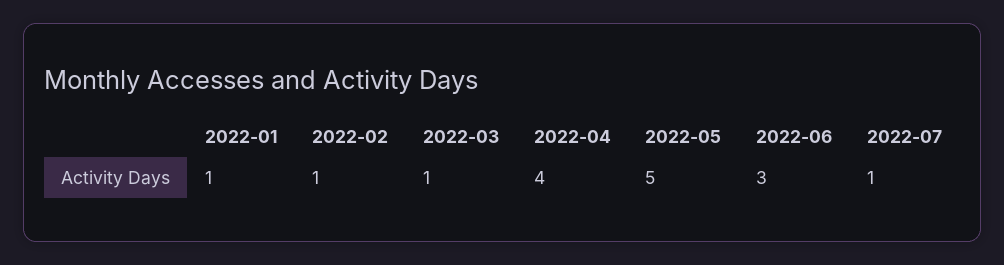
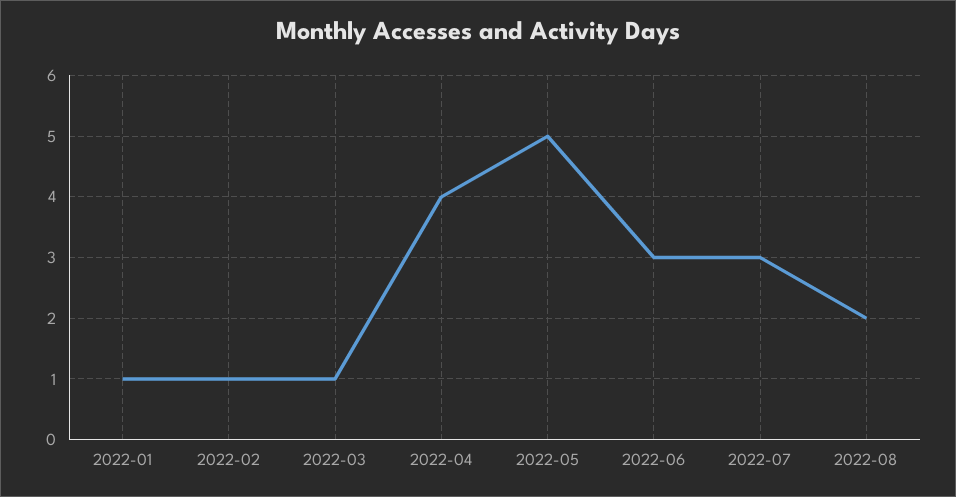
2022-07: 1 -> 3
2022-08: none -> 2

